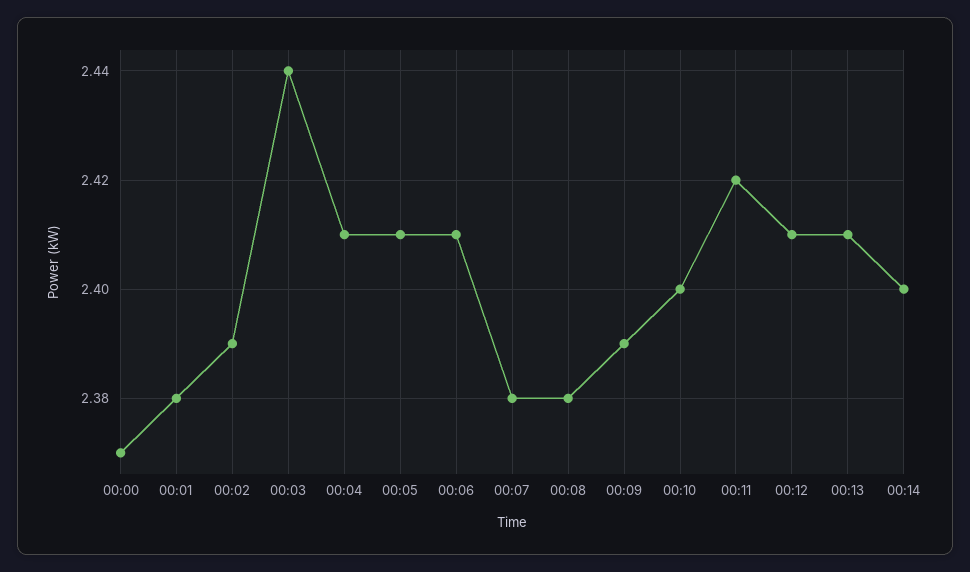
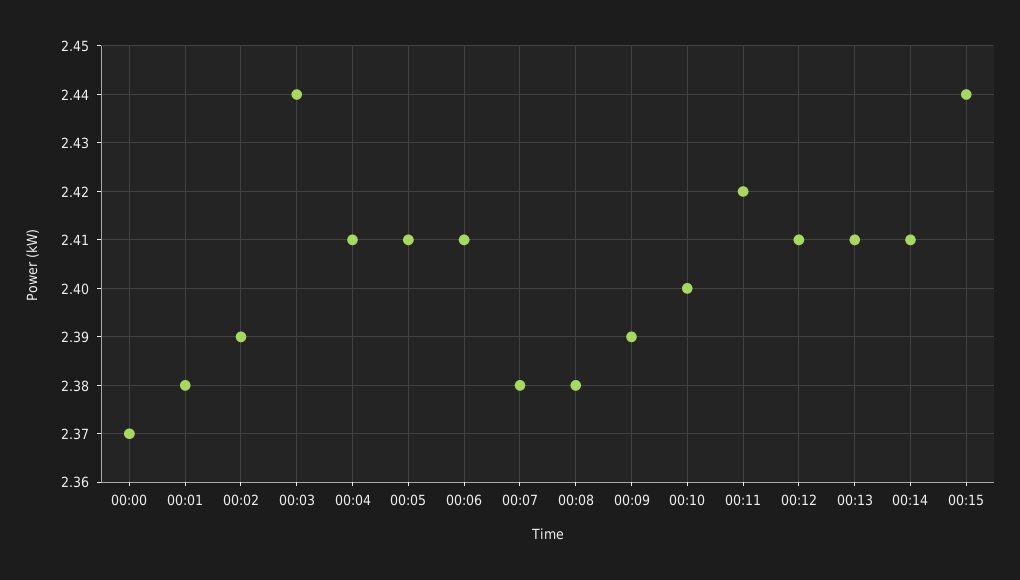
00:14: 2.4 -> 2.41
00:15: none -> 2.44

